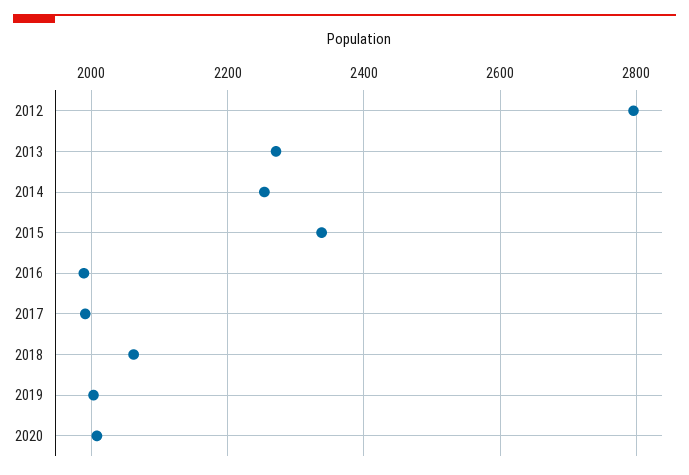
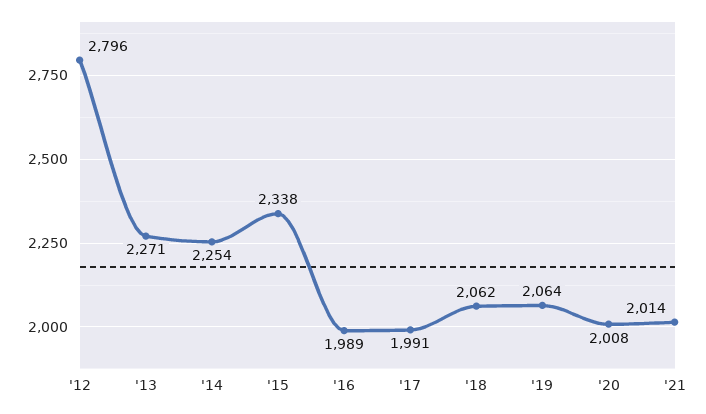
2019: 2000 -> 2064
'21: none -> 2014

